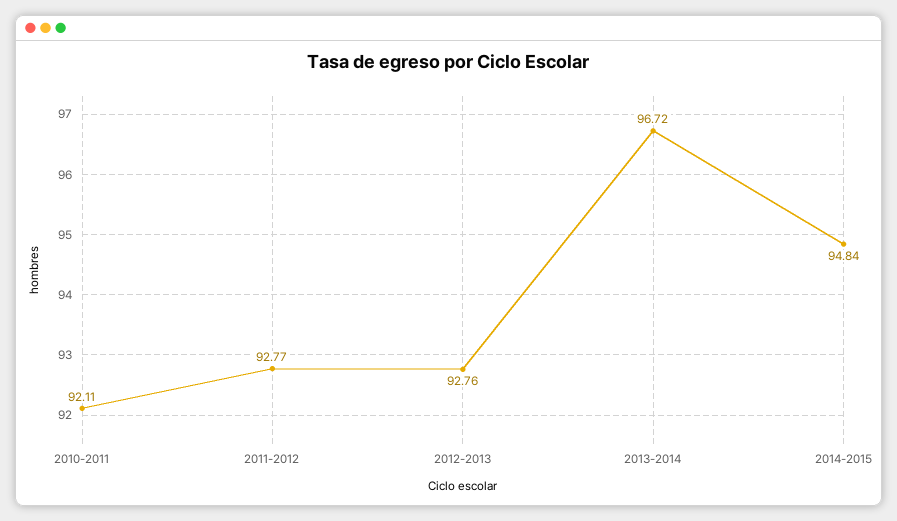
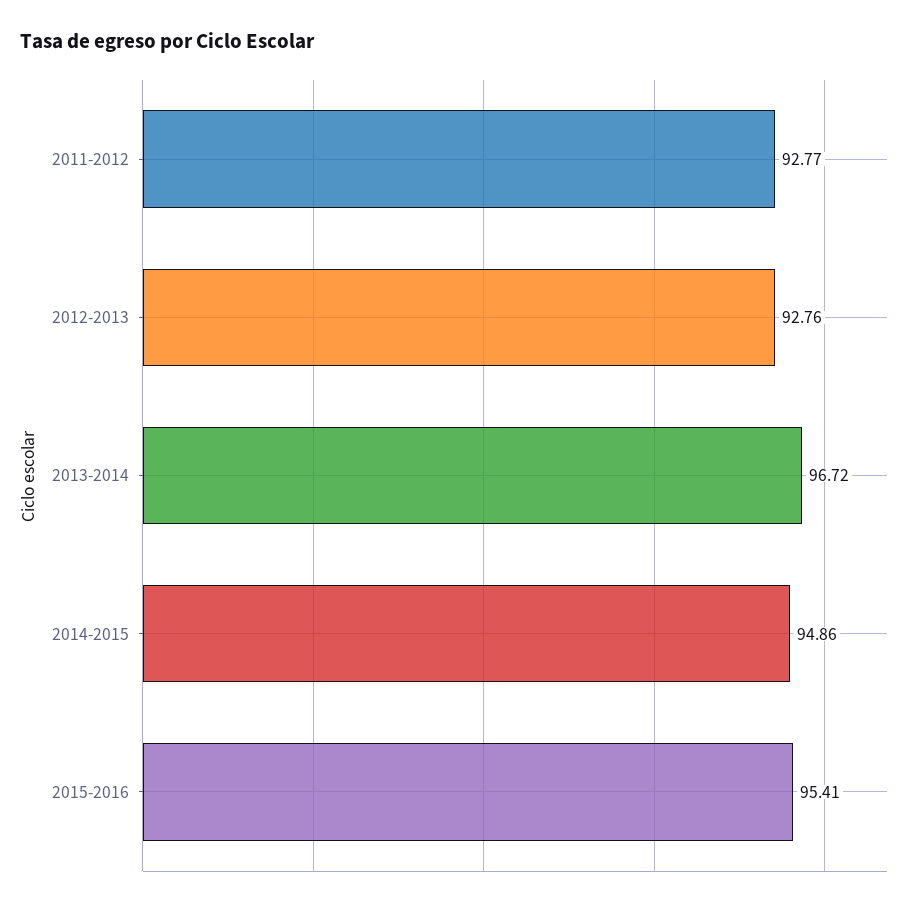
2010-2011: 92.11 -> none
2014-2015: 94.84 -> 94.86
2015-2016: none -> 95.41

